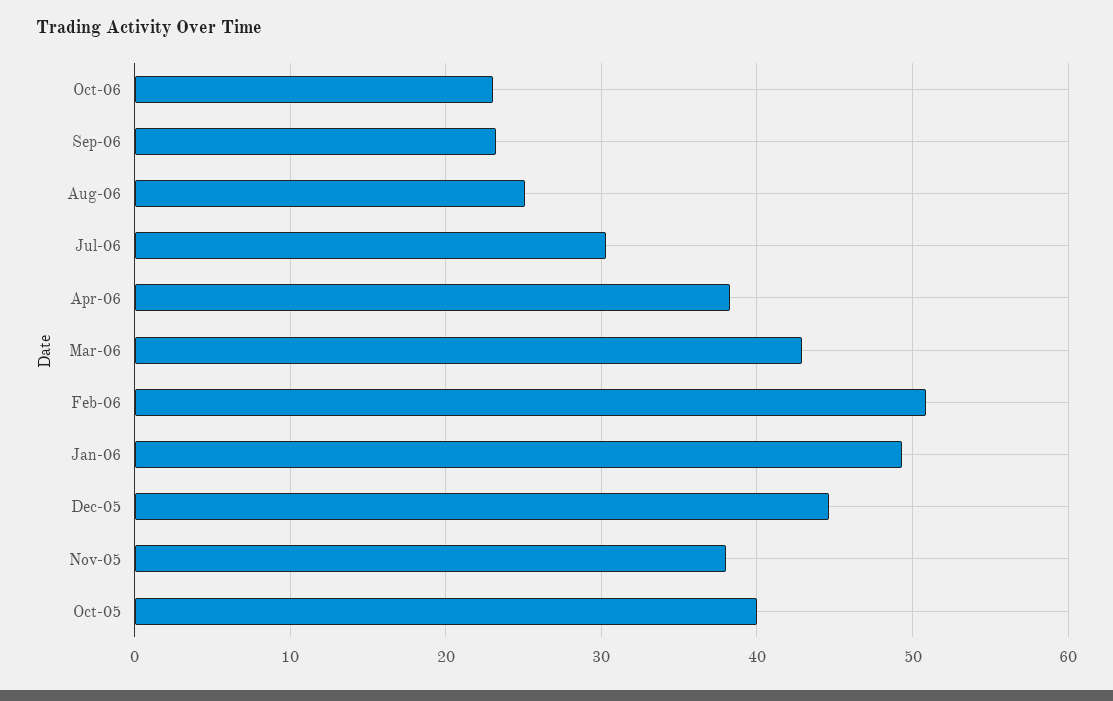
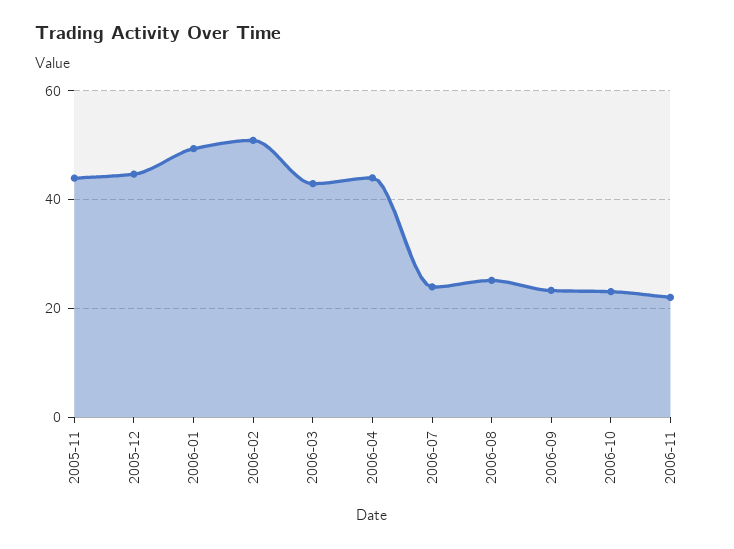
Jul-06: 30 -> 24
Apr-06: 38 -> 44
Nov-05: 38 -> 44
Oct-05: 40 -> none
2006-11: none -> 22

